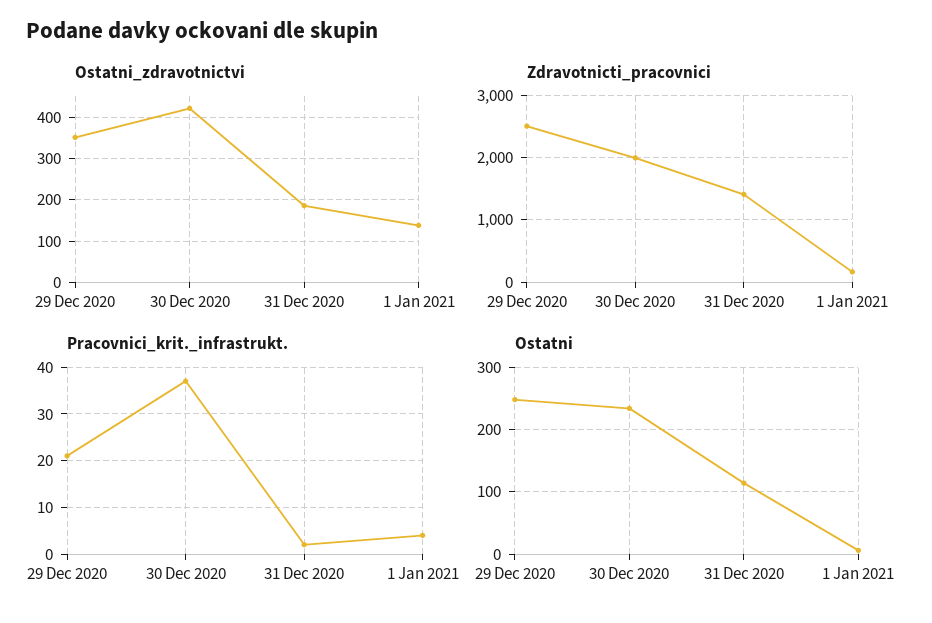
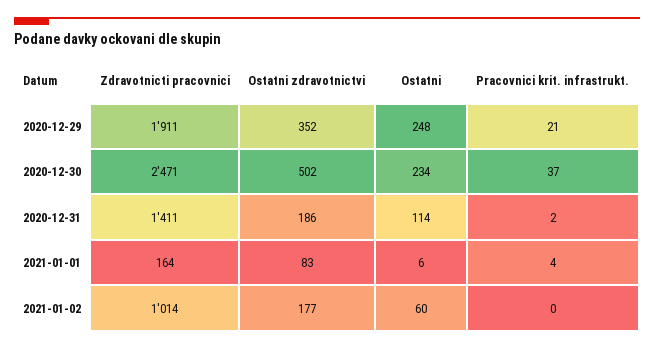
Ostatni_zdravotnictvi, 30 Dec 2020: 420 -> 502
Ostatni_zdravotnictvi, 1 Jan 2021: 140 -> 83
Zdravotnicti_pracovnici, 29 Dec 2020: 2500 -> 1911
Zdravotnicti_pracovnici, 30 Dec 2020: 2000 -> 2471
Zdravotnicti_pracovnici, 2021-01-02: none -> 1014
Ostatni_zdravotnictvi, 2021-01-02: none -> 177
Ostatni, 2021-01-02: none -> 60
Pracovnici_krit._infrastrukt., 2021-01-02: none -> 0

